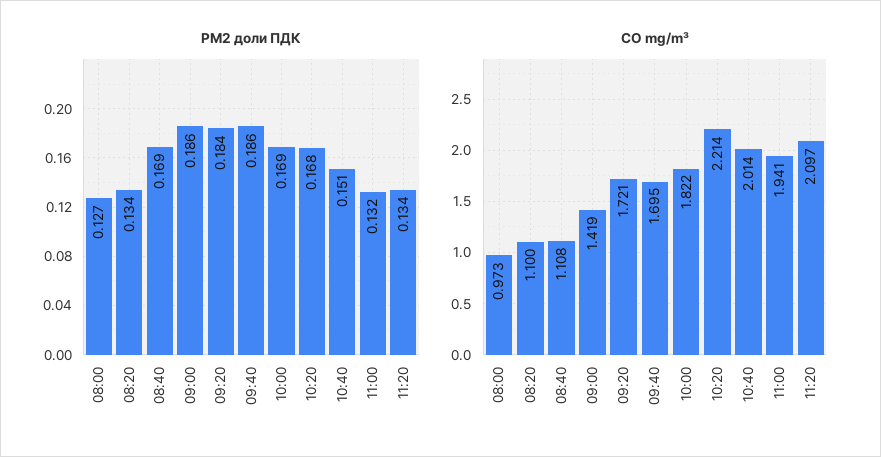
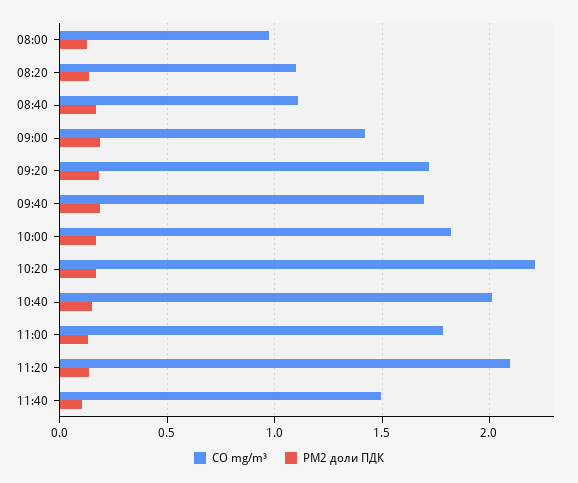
CO mg/m³, 11:00: 1.941 -> 1.8
CO mg/m³, 11:40: none -> 1.5
PM2 доли ПДК, 11:40: none -> 0.1

